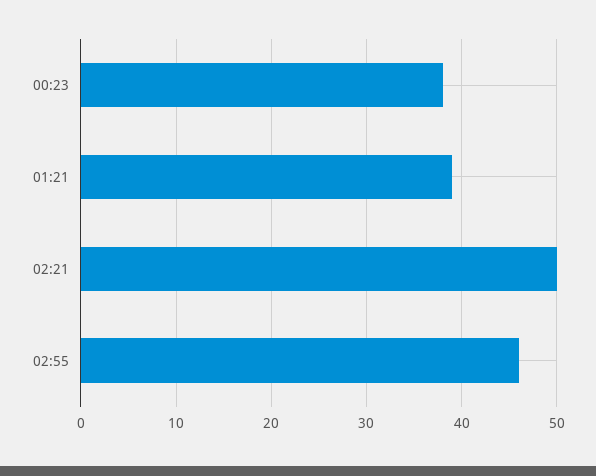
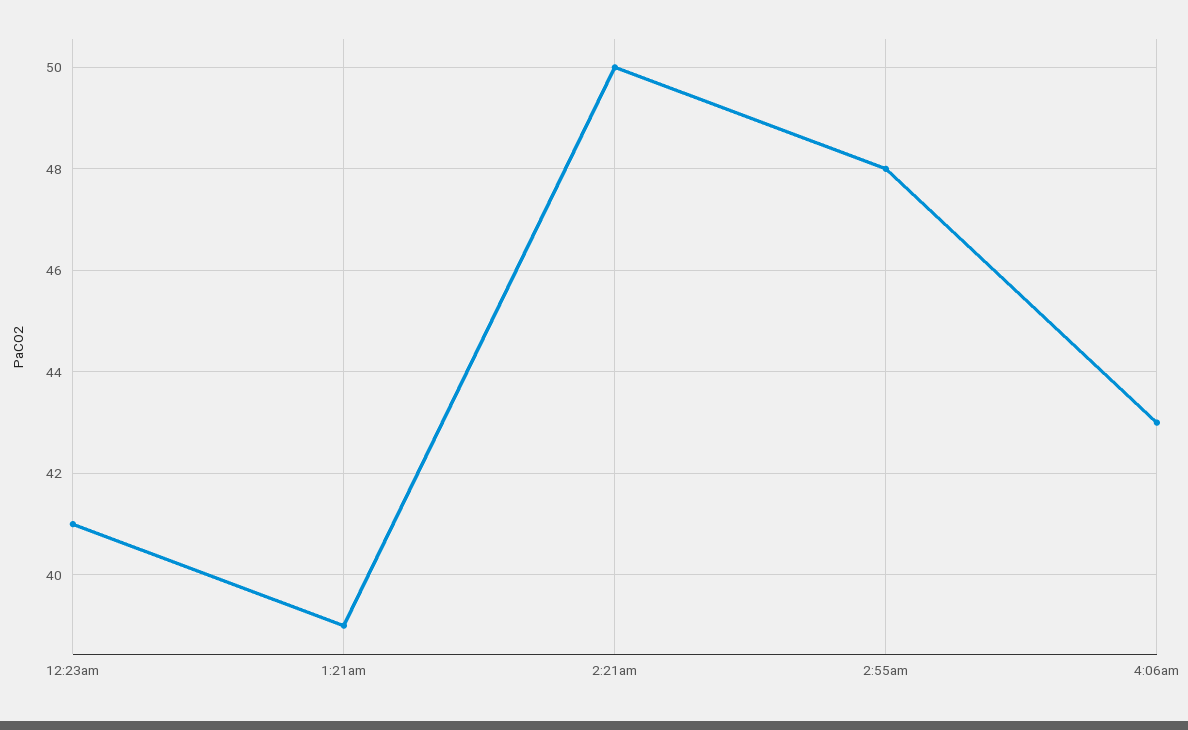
00:23: 38 -> 41
02:55: 46 -> 48
4:06am: none -> 43

